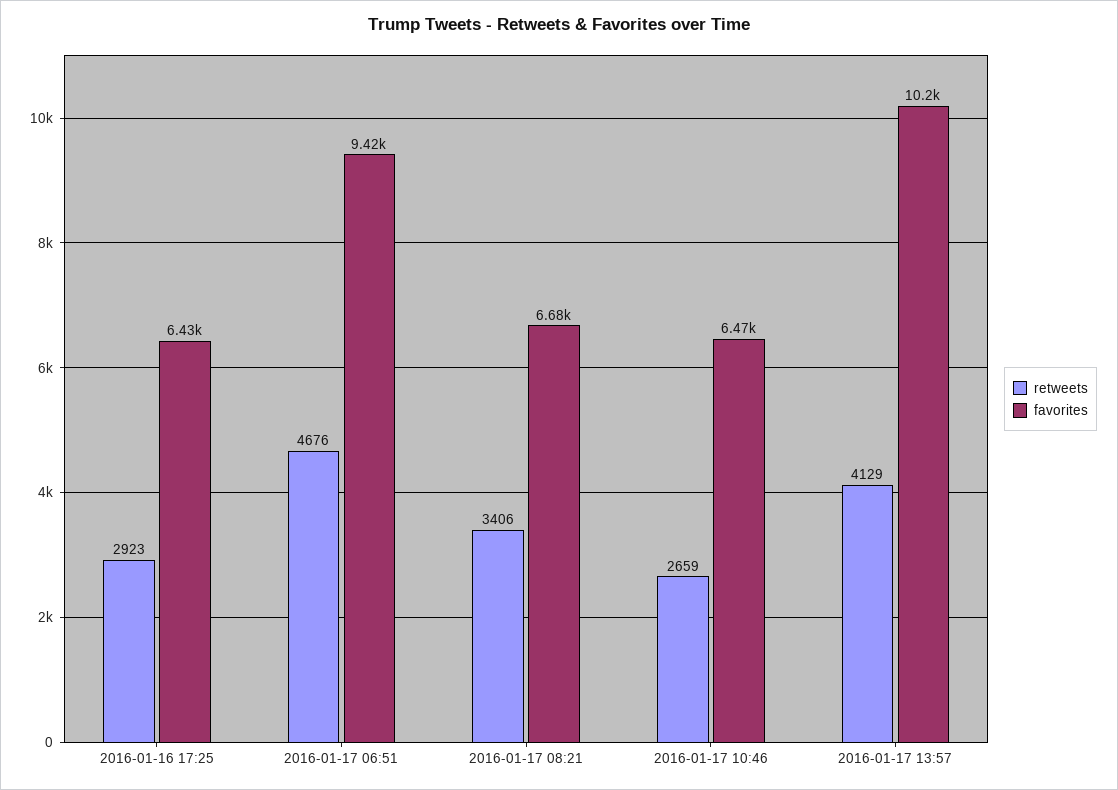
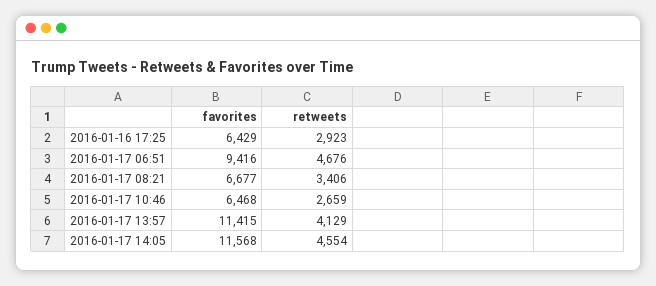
favorites, 2016-01-17 13:57: 10200 -> 11415
favorites, 2016-01-17 14:05: none -> 11568
retweets, 2016-01-17 14:05: none -> 4554

